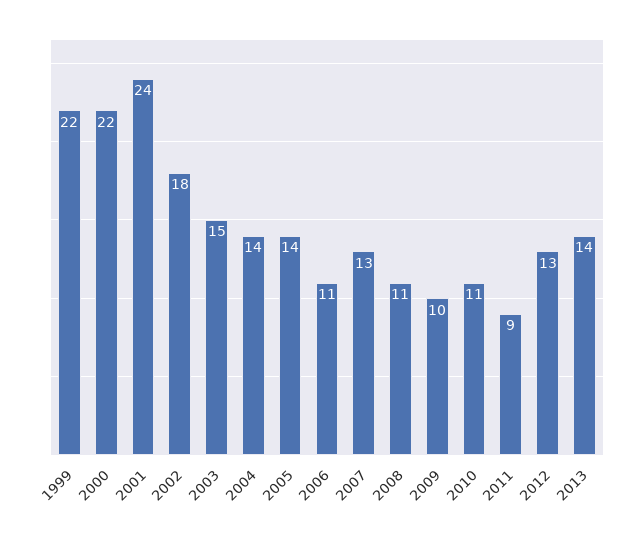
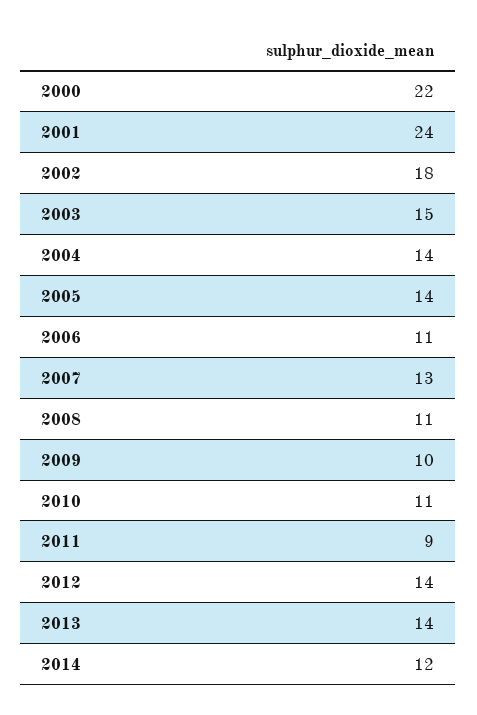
1999: 22 -> none
2012: 13 -> 14
2014: none -> 12

